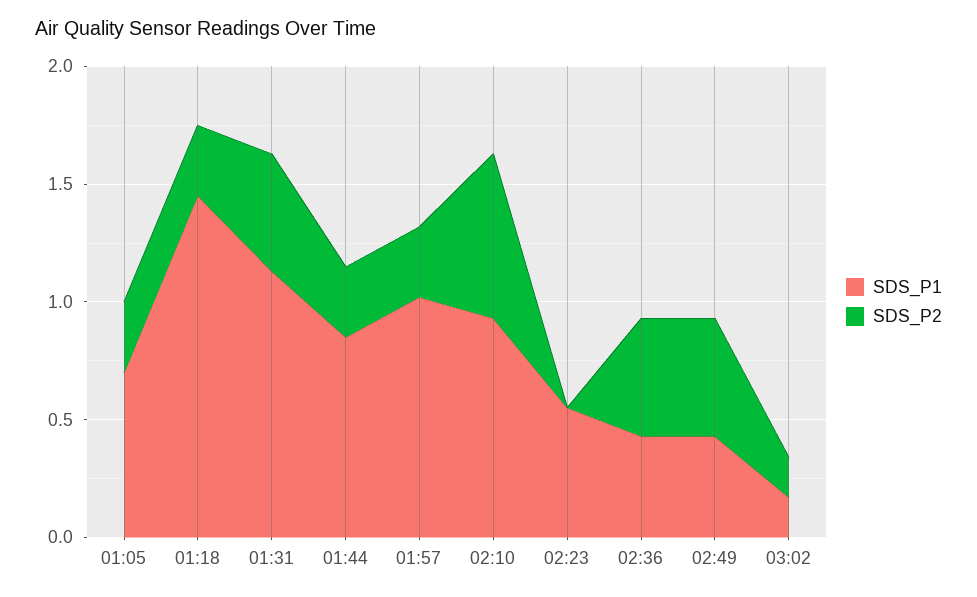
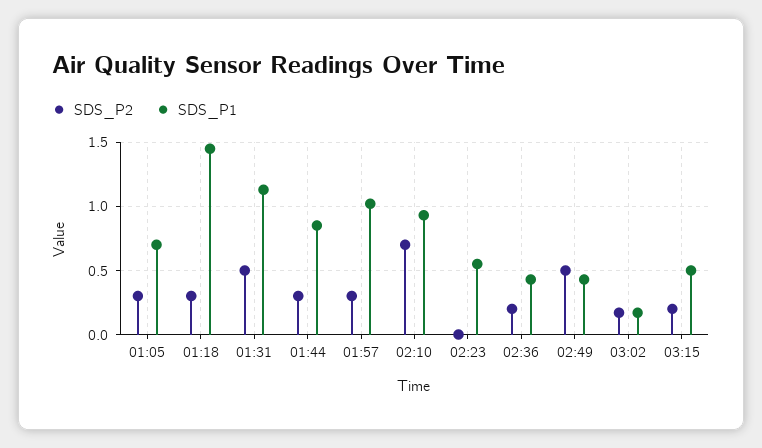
SDS_P2, 02:36: 0.5 -> 0.2
SDS_P2, 03:15: none -> 0.2
SDS_P1, 03:15: none -> 0.5

